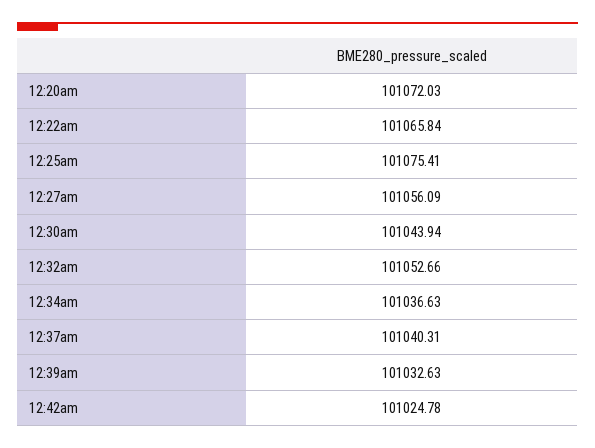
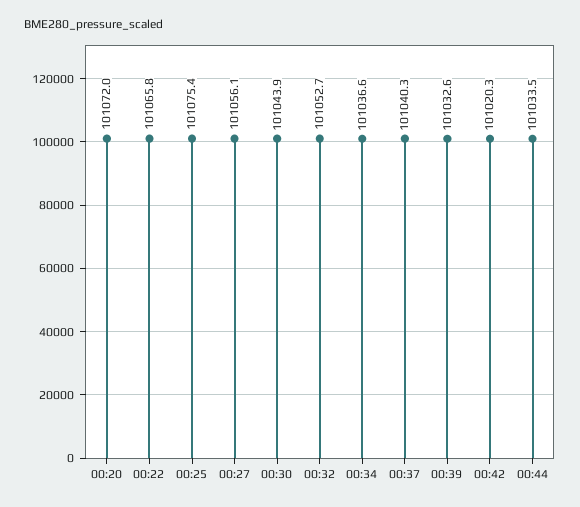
12:42am: 101024.78 -> 101020.3
00:44: none -> 101033.5

